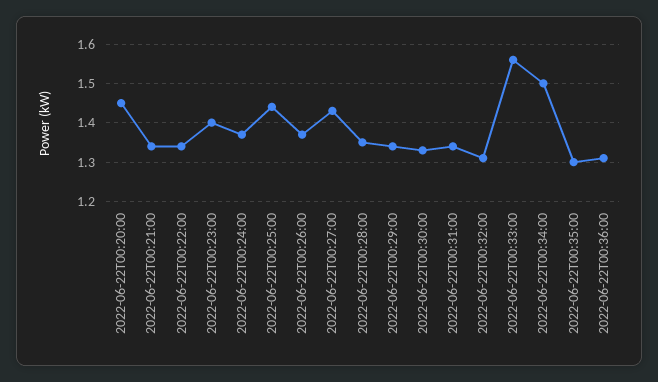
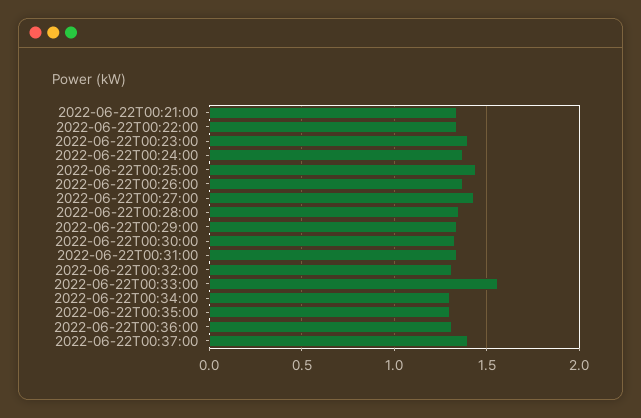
2022-06-22T00:20:00: 1.45 -> none
2022-06-22T00:34:00: 1.5 -> 1.3
2022-06-22T00:37:00: none -> 1.4

